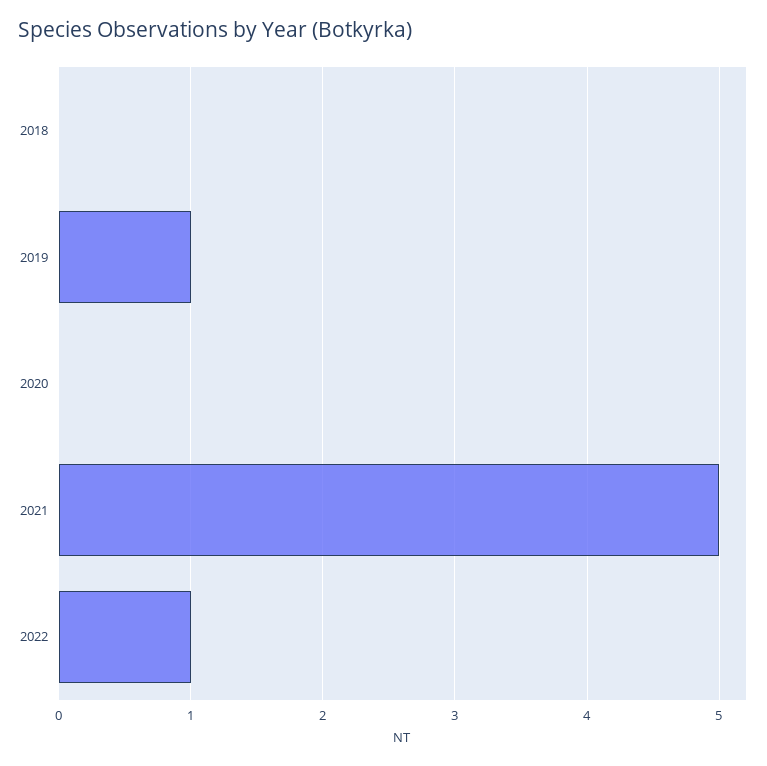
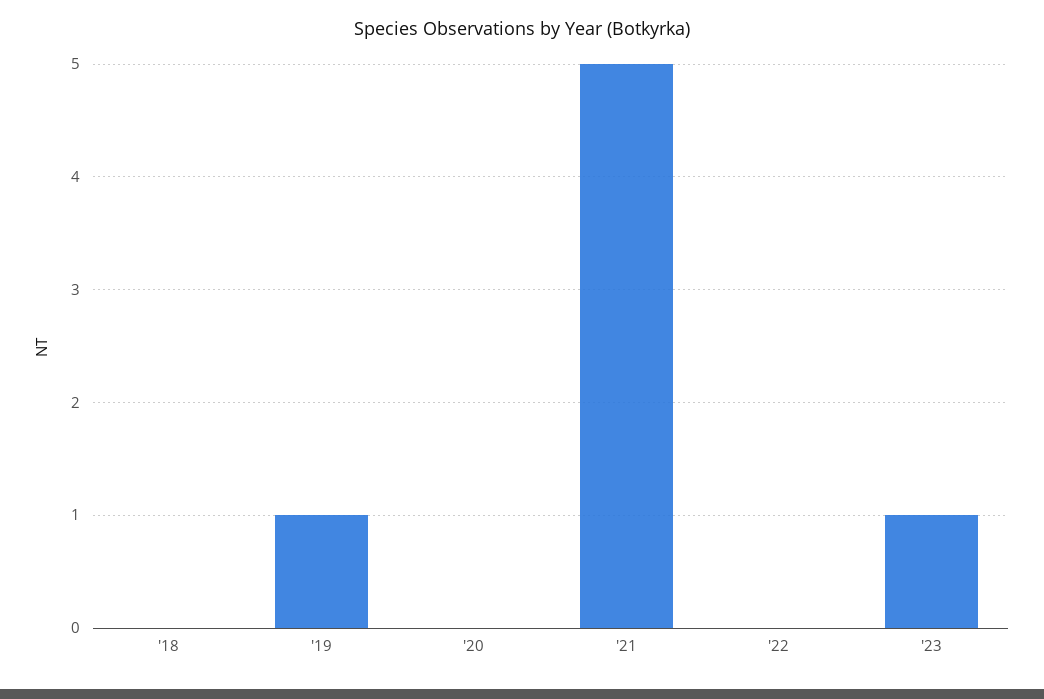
2022: 1 -> 0
'23: none -> 1

